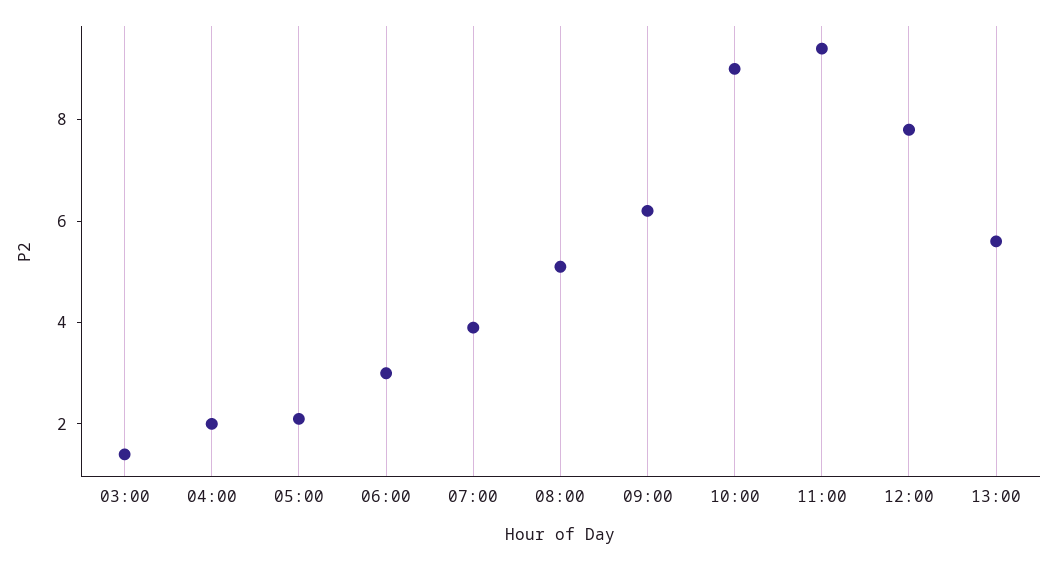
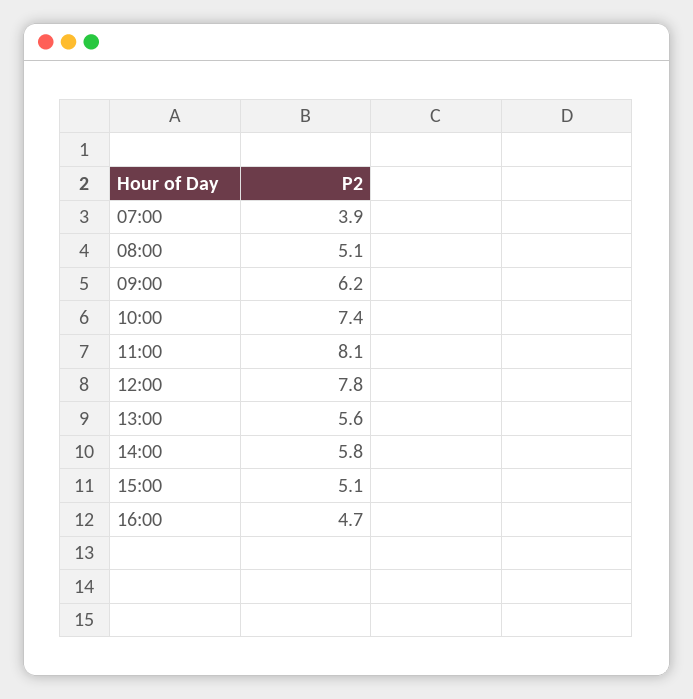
03:00: 1.5 -> none
04:00: 2 -> none
05:00: 2 -> none
06:00: 3 -> none
10:00: 9 -> 7.4
11:00: 9.5 -> 8.1
14:00: none -> 5.8
15:00: none -> 5.1
16:00: none -> 4.7

